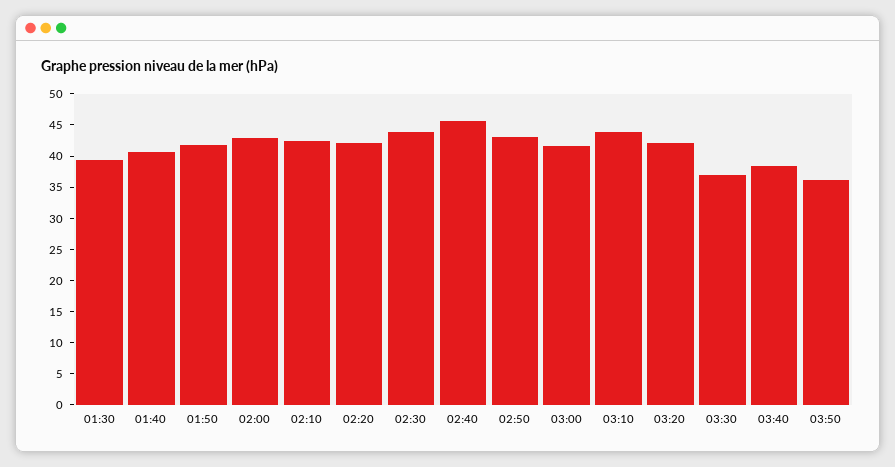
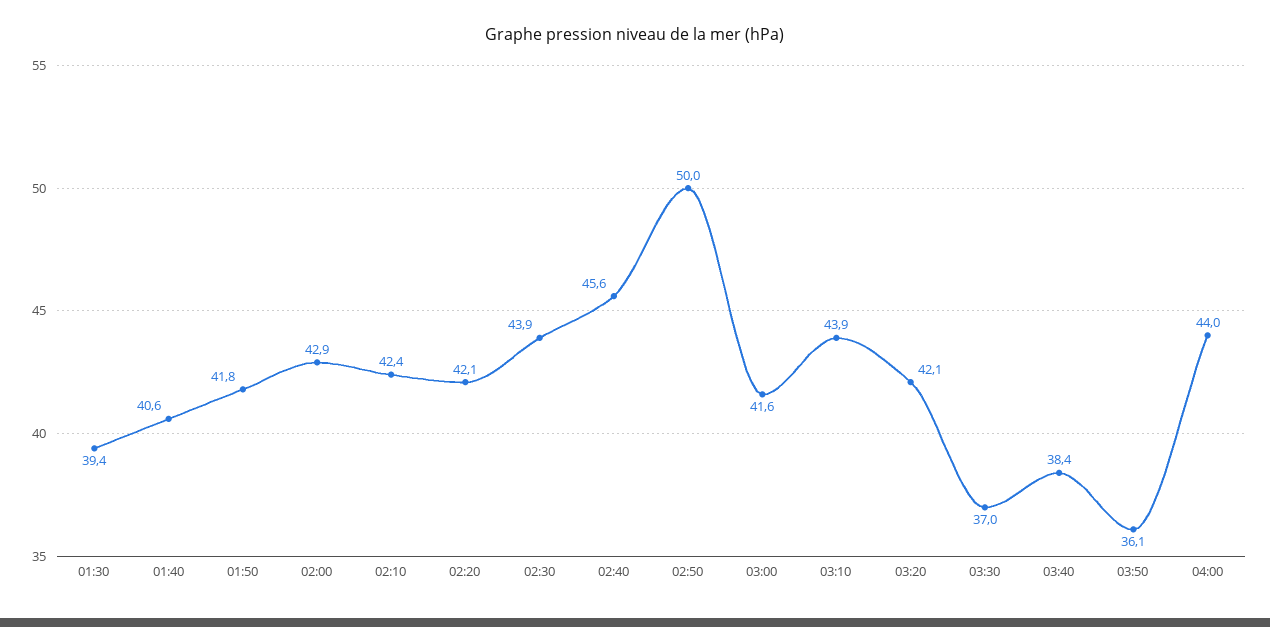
02:50: 42.5 -> 50
04:00: none -> 44

